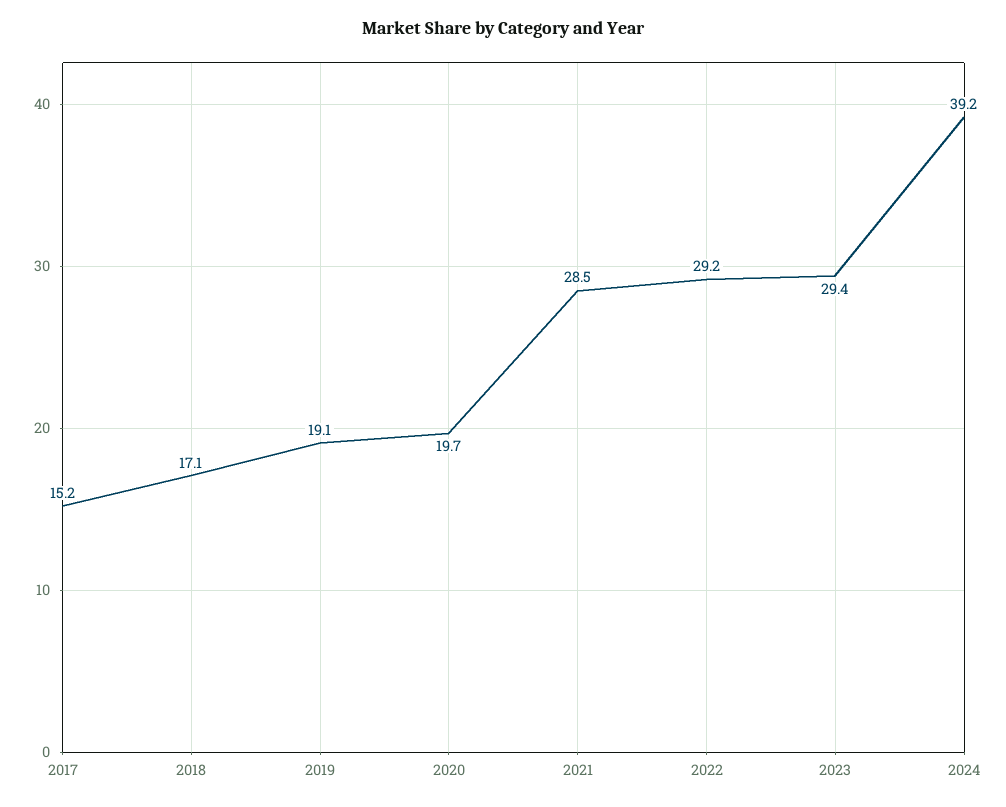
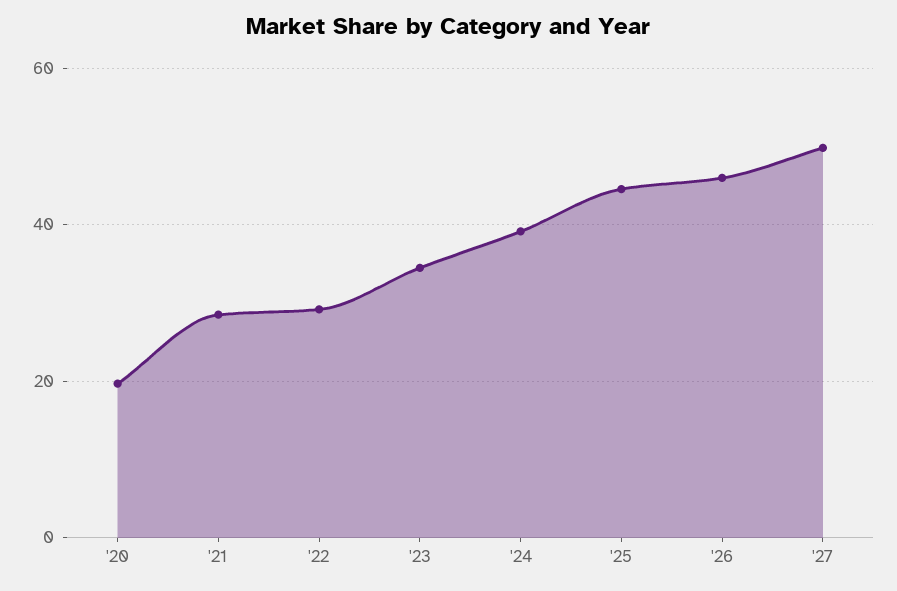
2017: 15.2 -> none
2018: 17.1 -> none
2019: 19.1 -> none
2023: 29.4 -> 34
'25: none -> 44
'26: none -> 46
'27: none -> 50

